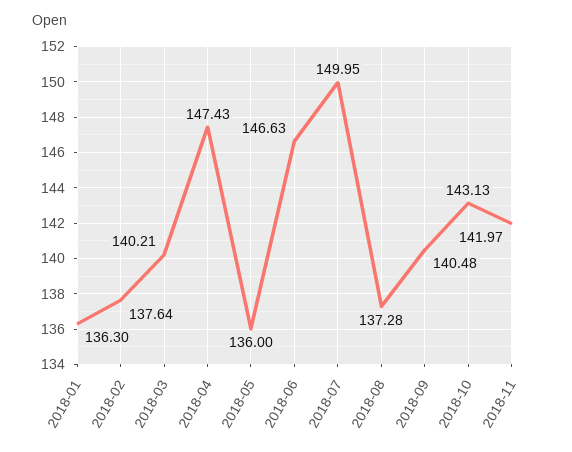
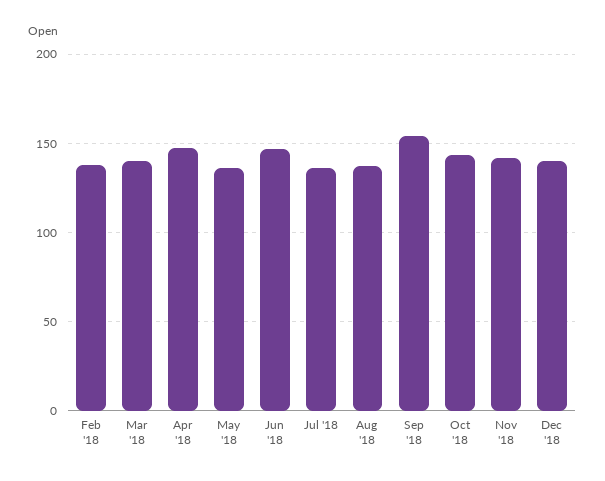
2018-01: 136.3 -> none
2018-07: 149.95 -> 135
2018-09: 140.48 -> 155
Dec '18: none -> 140

